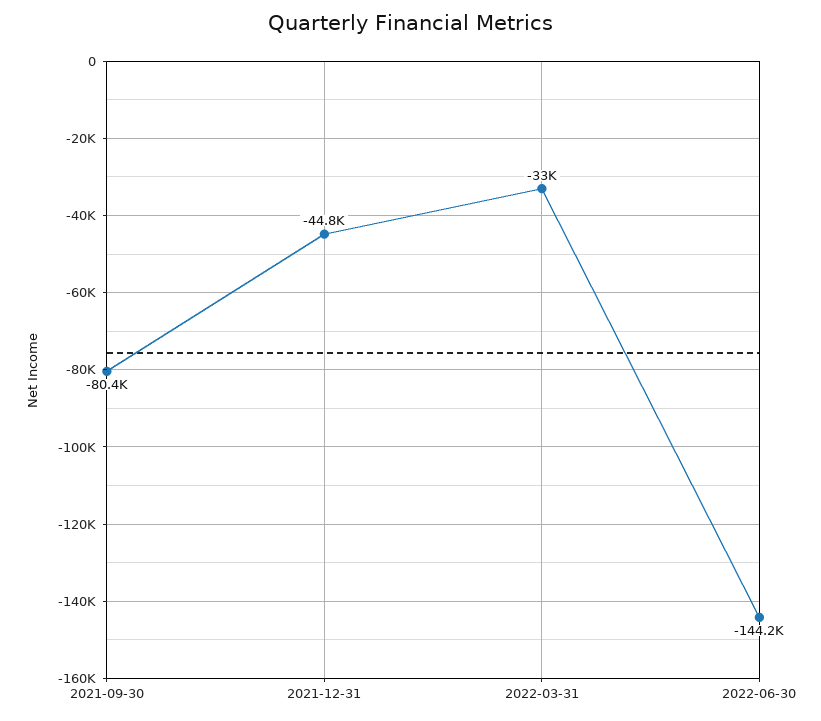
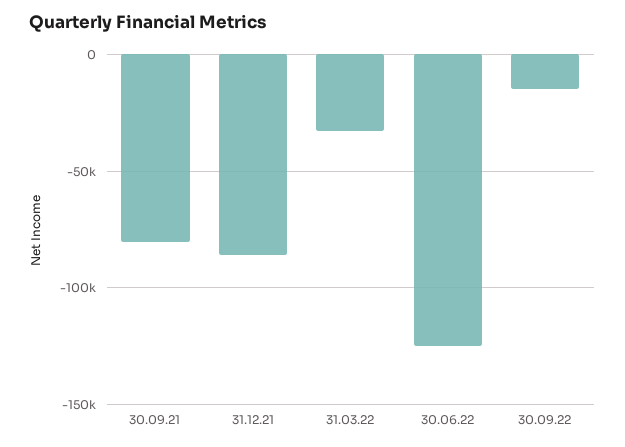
2021-12-31: -44800 -> -85000
2022-06-30: -144200 -> -125000
30.09.22: none -> -15000

